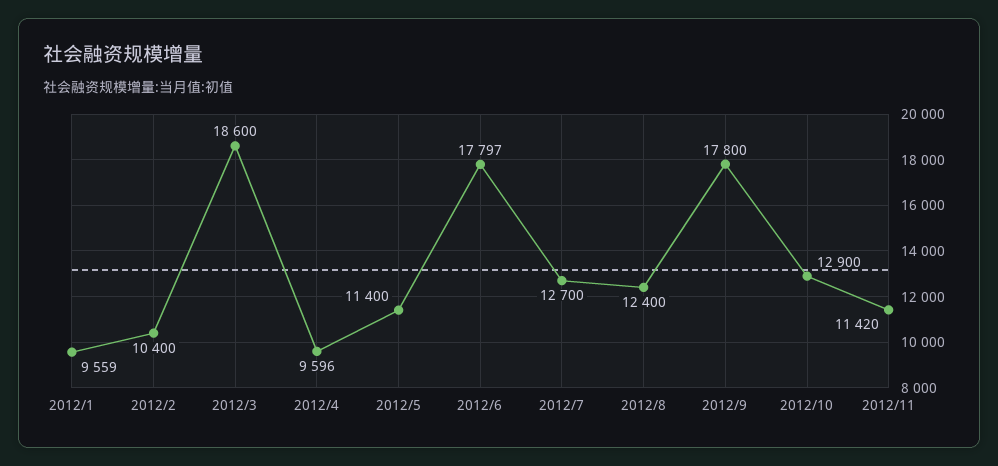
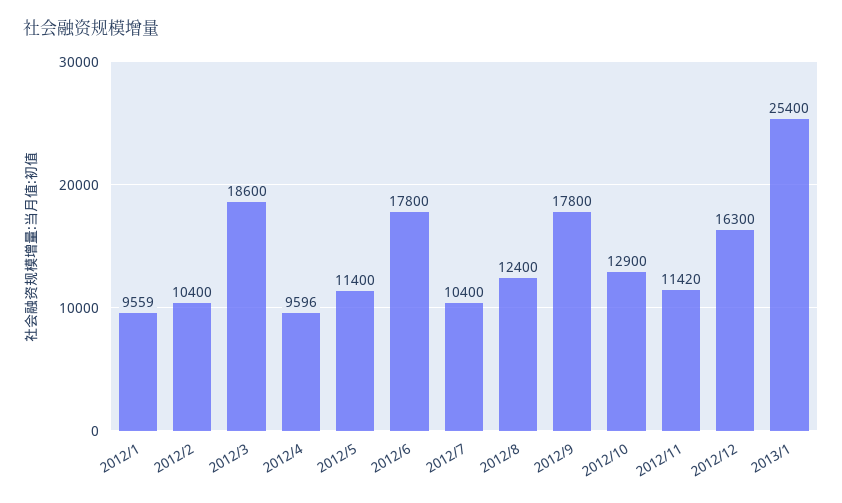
2012/6: 17797 -> 17800
2012/7: 12700 -> 10400
2012/12: none -> 16300
2013/1: none -> 25400

